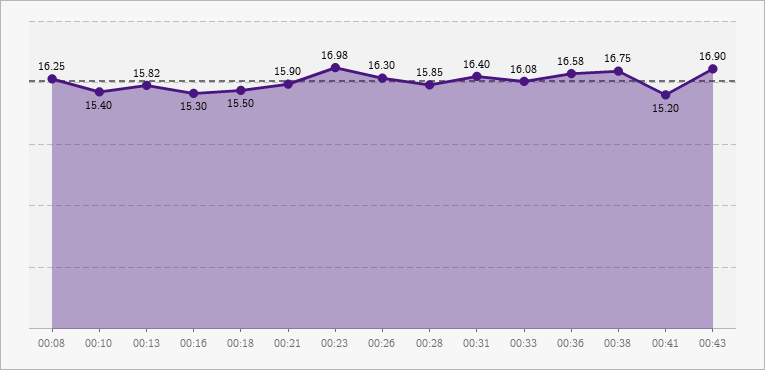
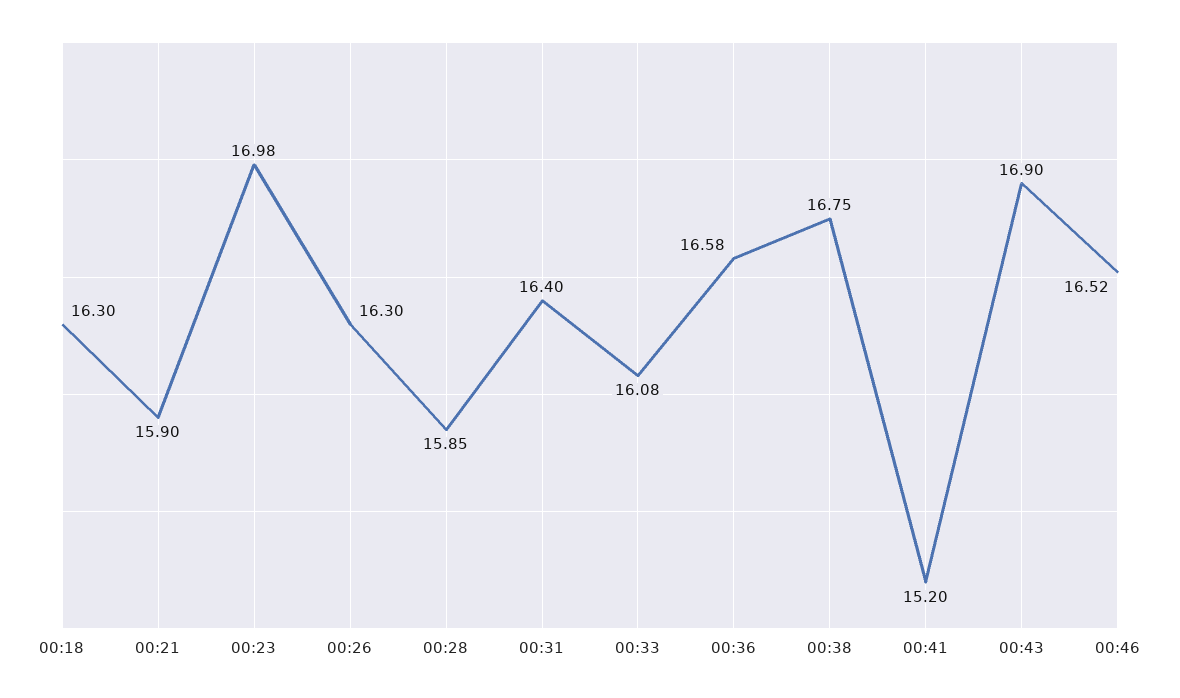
00:08: 16.25 -> none
00:10: 15.4 -> none
00:13: 15.82 -> none
00:16: 15.3 -> none
00:18: 15.5 -> 16.3
00:46: none -> 16.52

